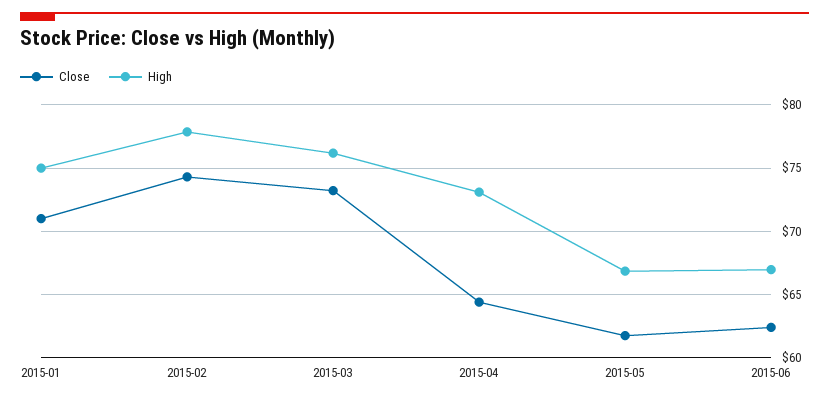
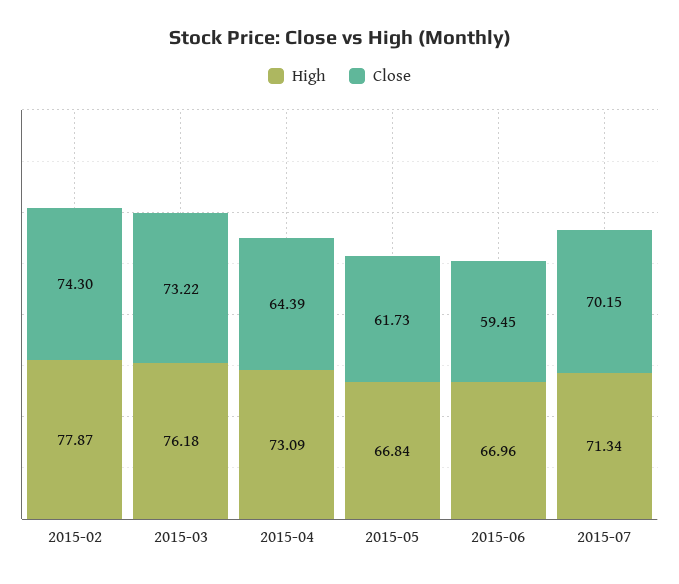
Close, 2015-01: 71 -> none
High, 2015-01: 75 -> none
Close, 2015-06: 62.5 -> 59.45
High, 2015-07: none -> 71.34
Close, 2015-07: none -> 70.15

